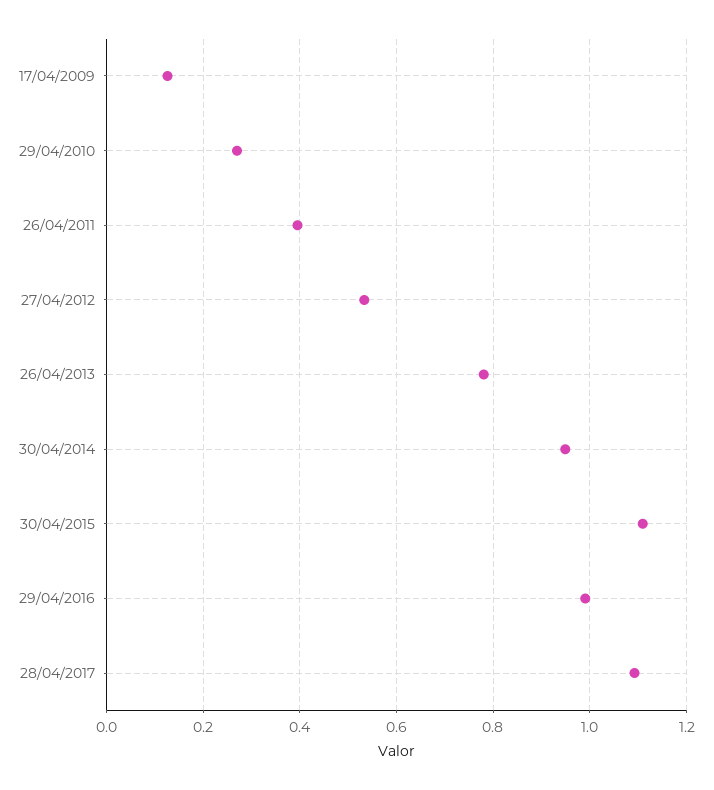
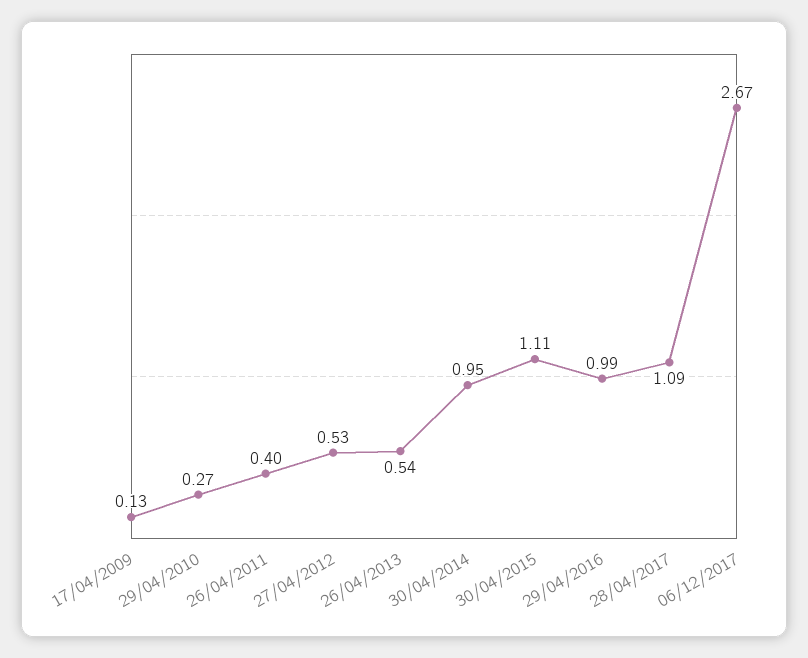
26/04/2013: 0.78 -> 0.54
06/12/2017: none -> 2.67

